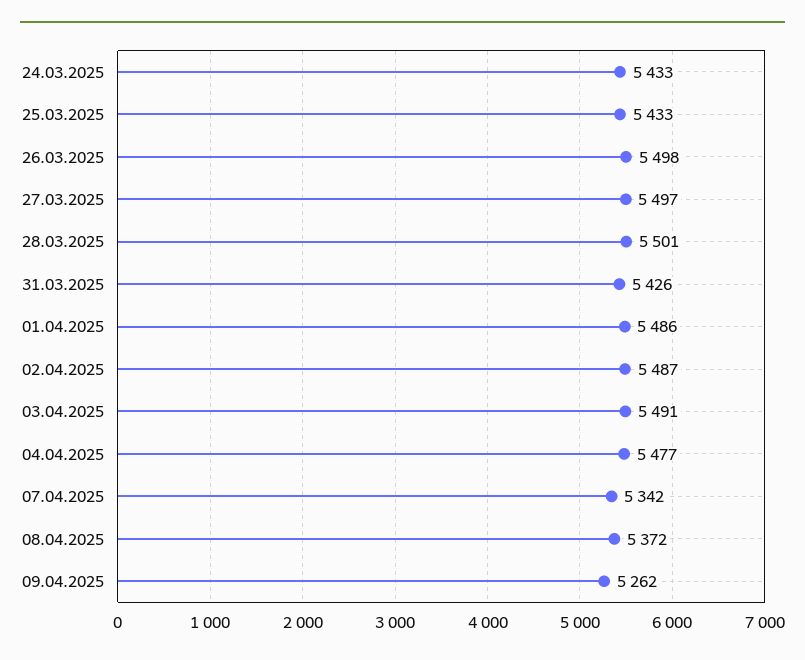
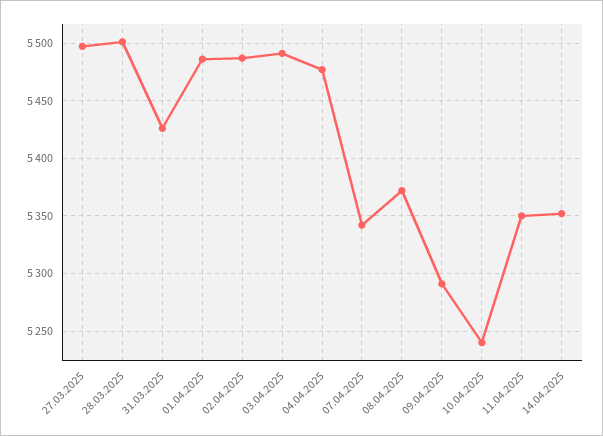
24.03.2025: 5433 -> none
25.03.2025: 5433 -> none
26.03.2025: 5498 -> none
09.04.2025: 5262 -> 5290
10.04.2025: none -> 5240
11.04.2025: none -> 5350
14.04.2025: none -> 5350

